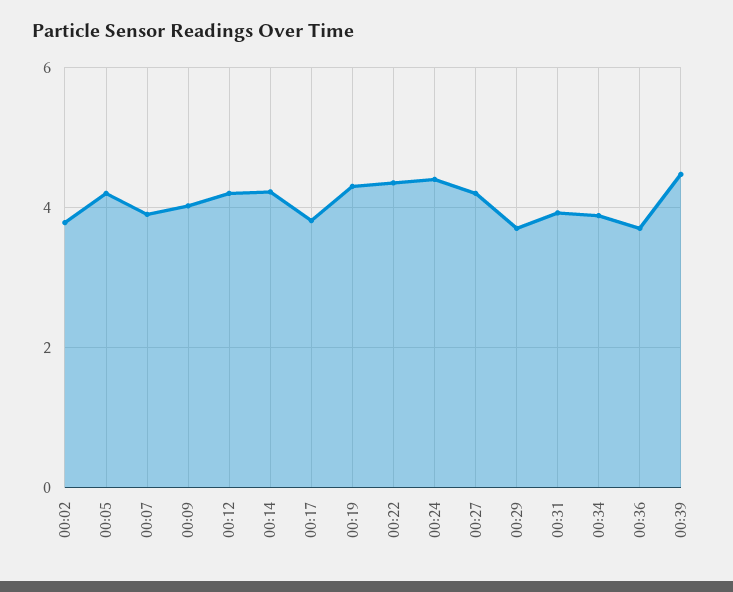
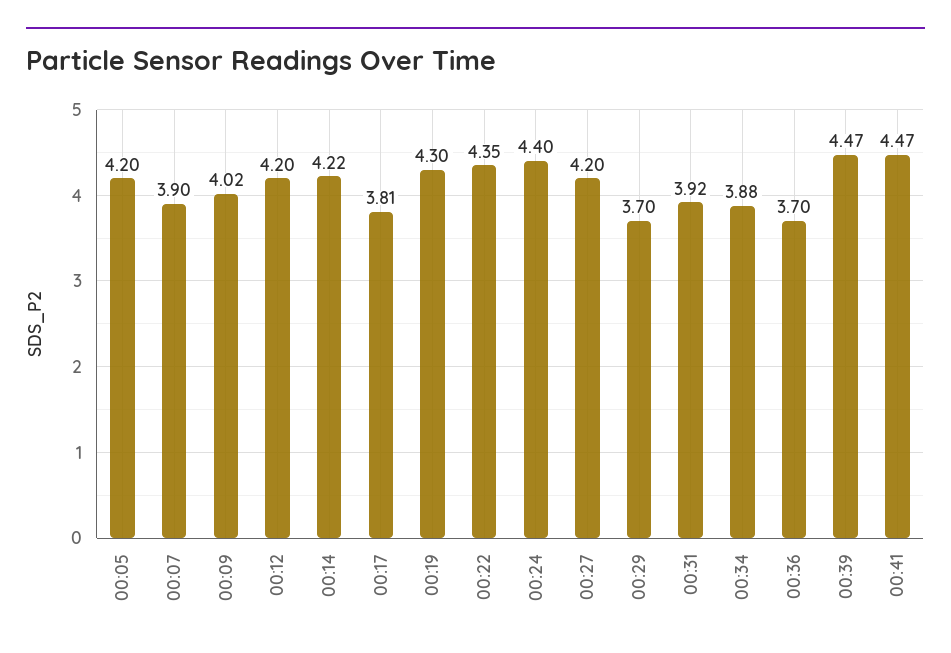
00:02: 3.8 -> none
00:41: none -> 4.47

